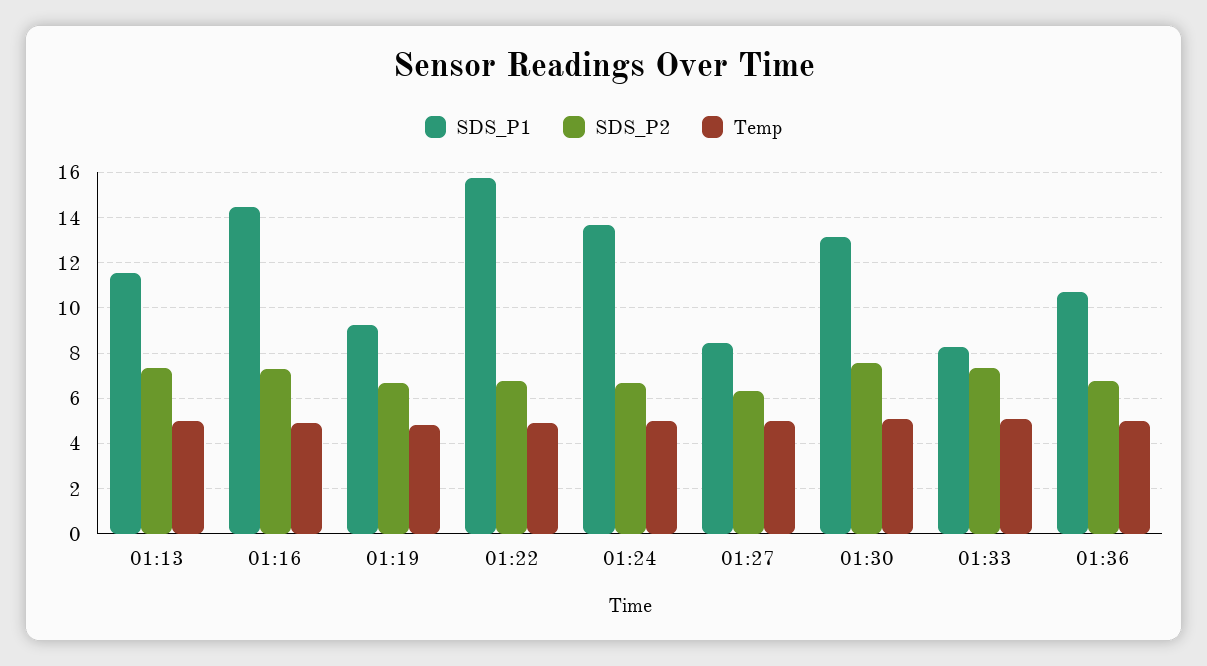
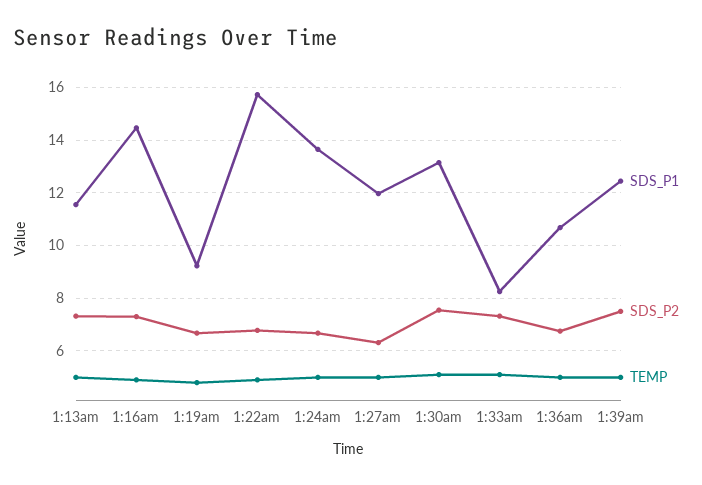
SDS_P1, 01:27: 8.5 -> 12
SDS_P1, 1:39am: none -> 12.5
SDS_P2, 1:39am: none -> 7.5
Temp, 1:39am: none -> 5

